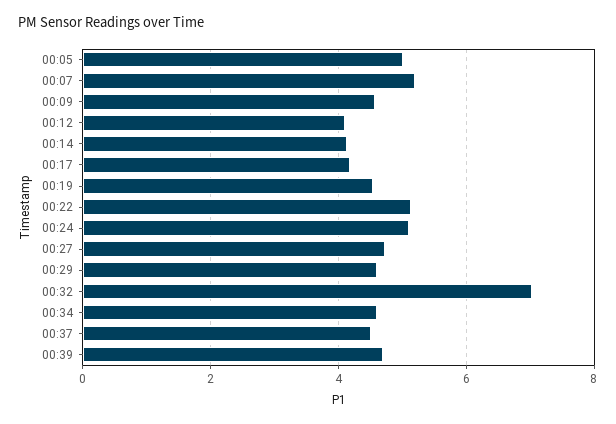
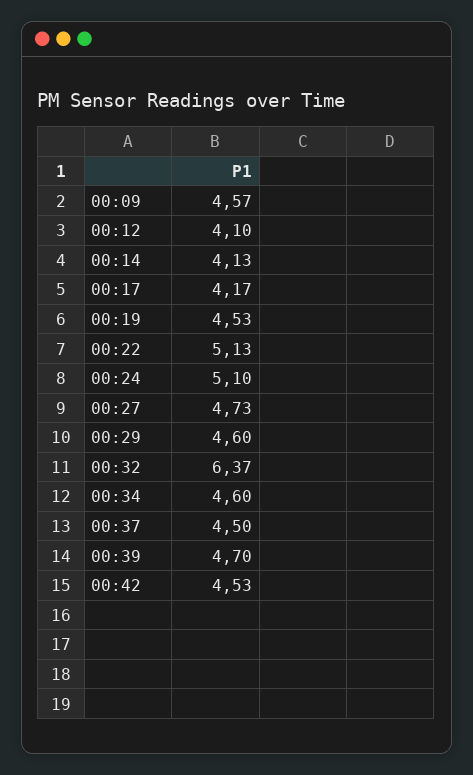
00:05: 5 -> none
00:07: 5.2 -> none
00:32: 7 -> 6.37
00:42: none -> 4.53

